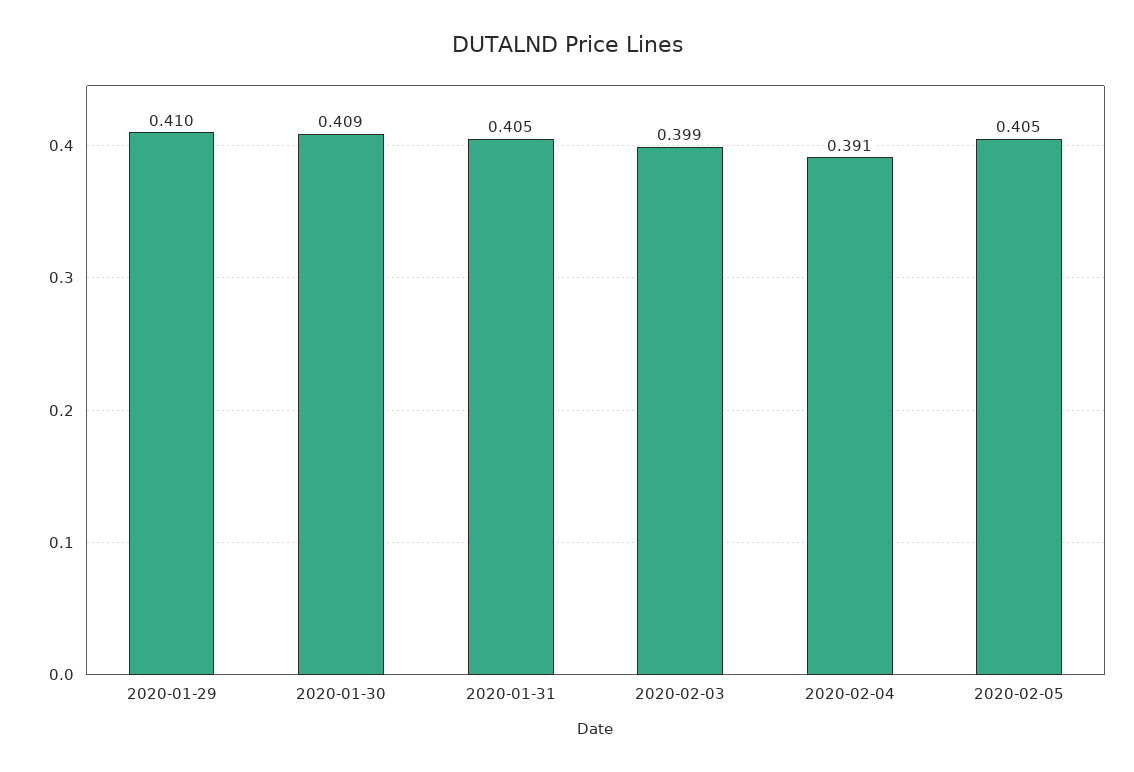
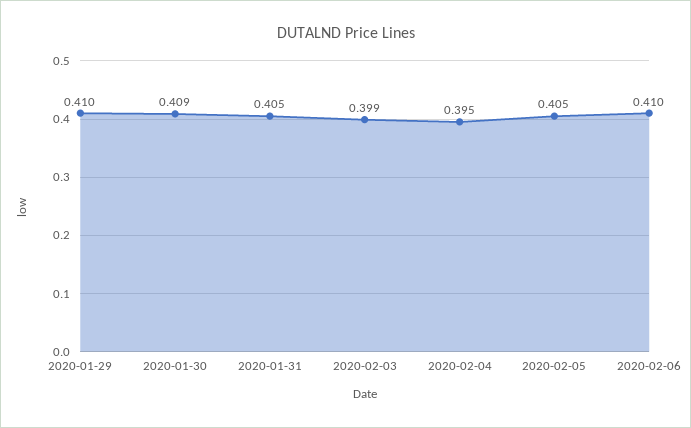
2020-02-04: 0.391 -> 0.395
2020-02-06: none -> 0.41

